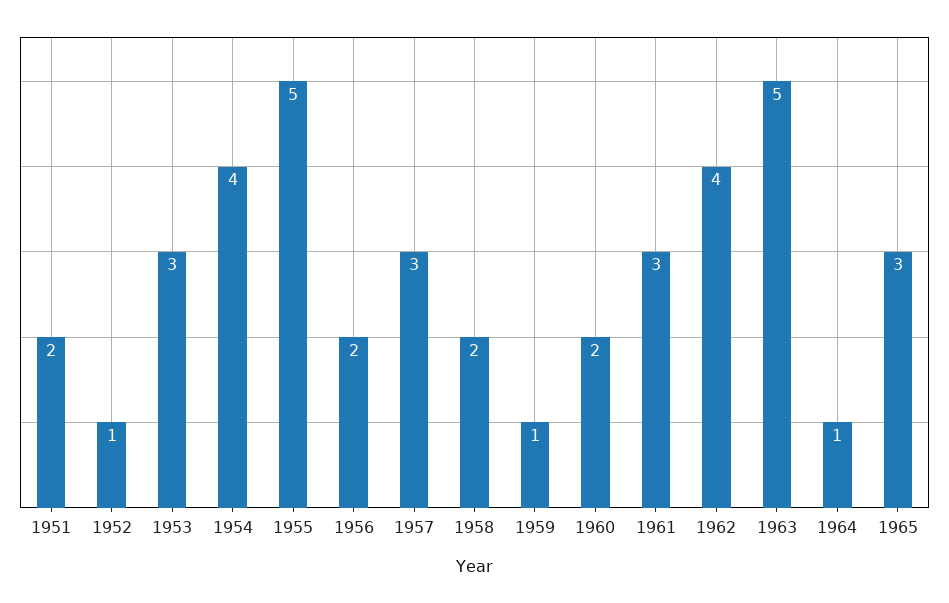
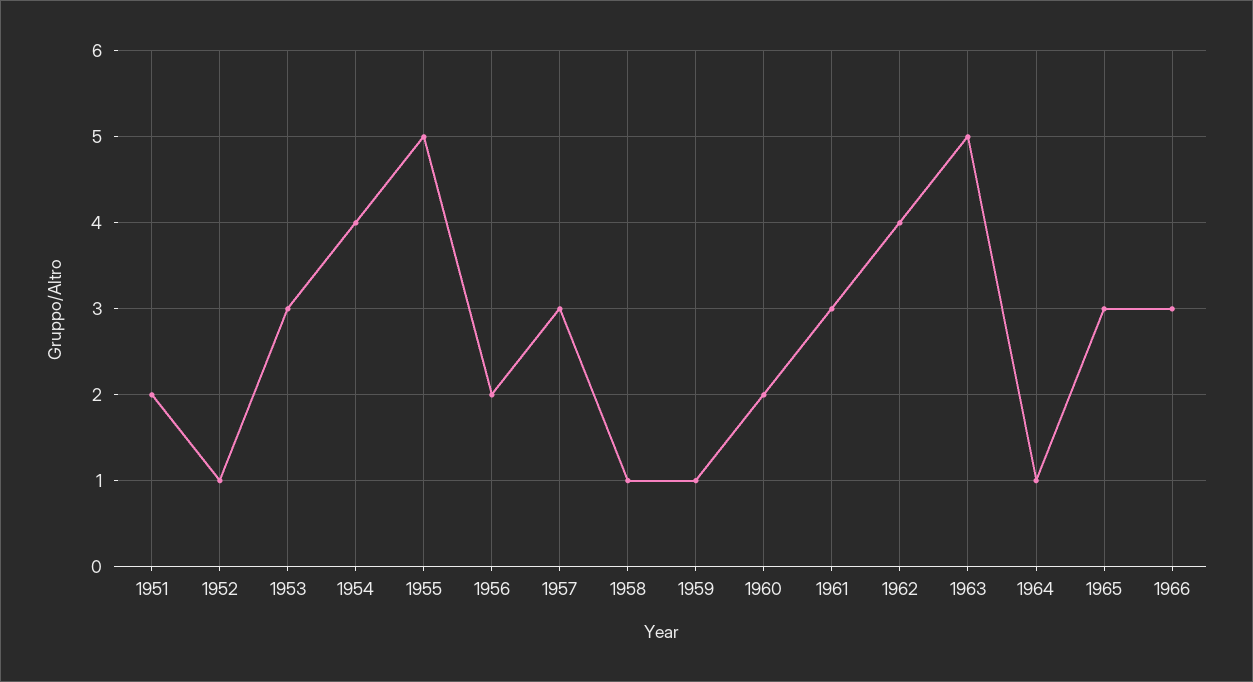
1958: 2 -> 1
1966: none -> 3

